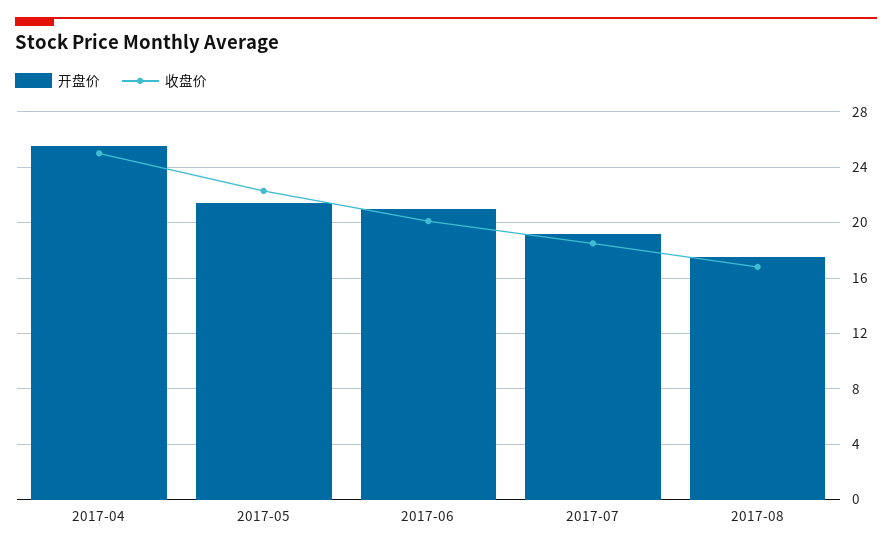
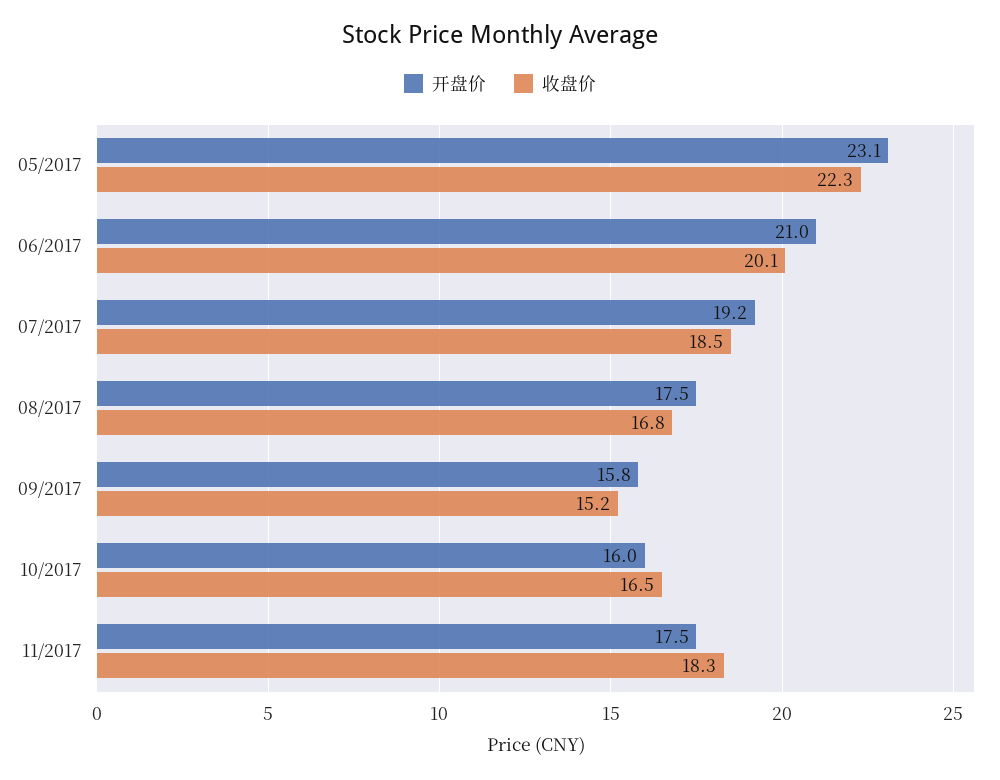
开盘价, 2017-04: 25.5 -> none
收盘价, 2017-04: 25 -> none
开盘价, 2017-05: 21.5 -> 23.1
开盘价, 09/2017: none -> 15.8
收盘价, 09/2017: none -> 15.2
开盘价, 10/2017: none -> 16
收盘价, 10/2017: none -> 16.5
开盘价, 11/2017: none -> 17.5
收盘价, 11/2017: none -> 18.3

